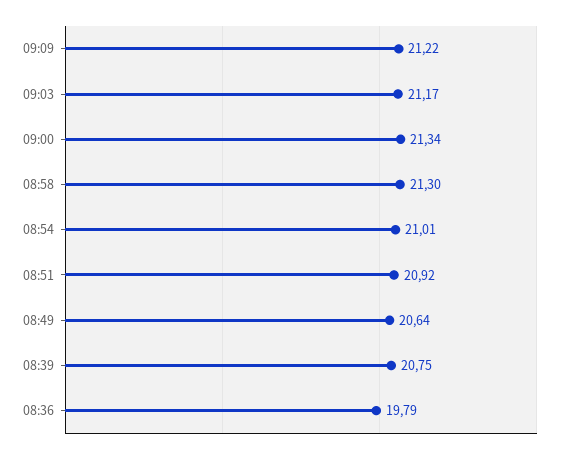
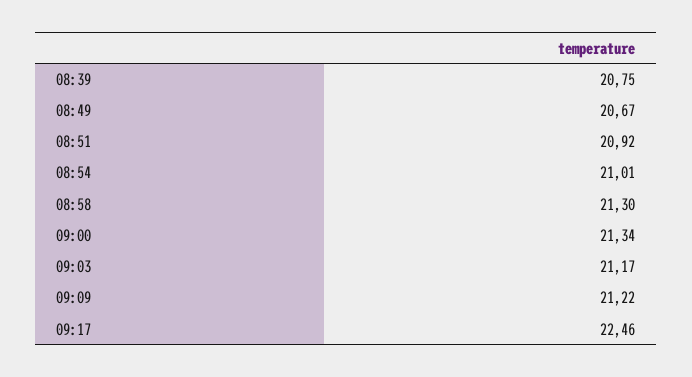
08:49: 20.64 -> 20.67
08:36: 19.79 -> none
09:17: none -> 22.46

